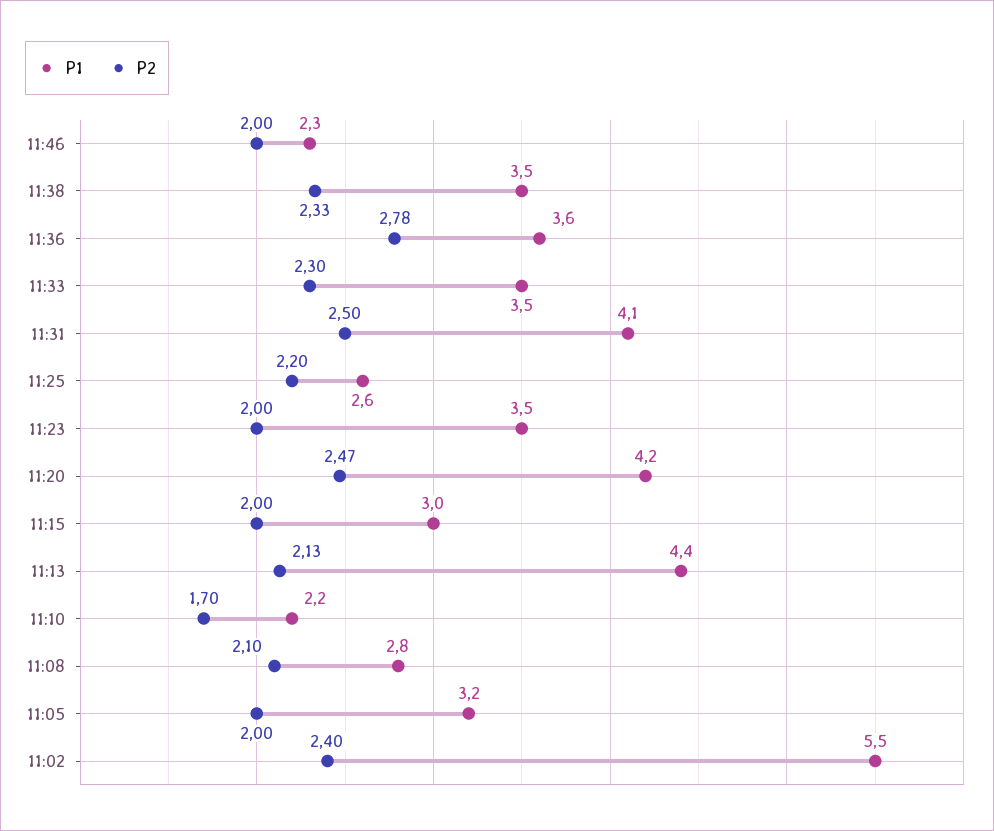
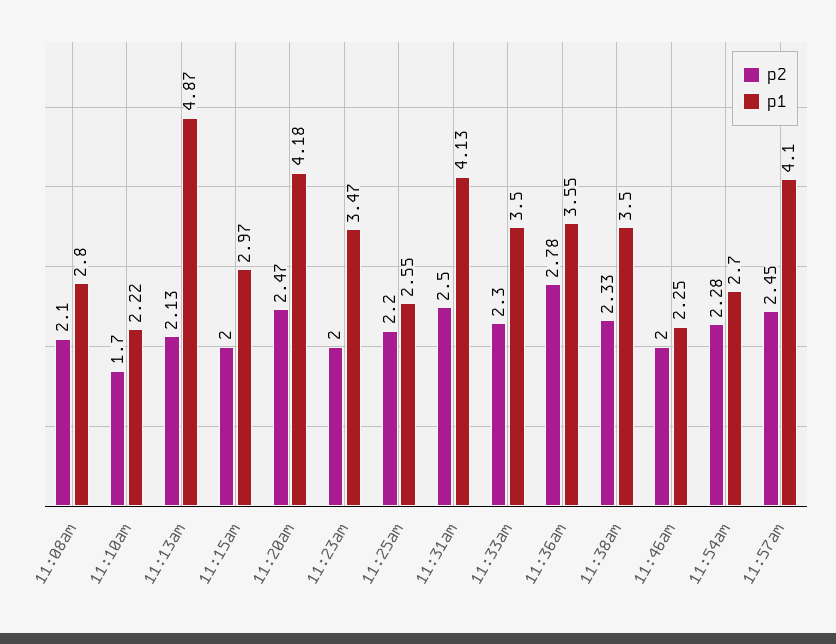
P1, 11:13: 4.4 -> 4.87
P1, 11:05: 3.2 -> none
P2, 11:05: 2 -> none
P1, 11:02: 5.5 -> none
P2, 11:02: 2.4 -> none
P2, 11:54am: none -> 2.28
P1, 11:54am: none -> 2.7
P2, 11:57am: none -> 2.45
P1, 11:57am: none -> 4.1

